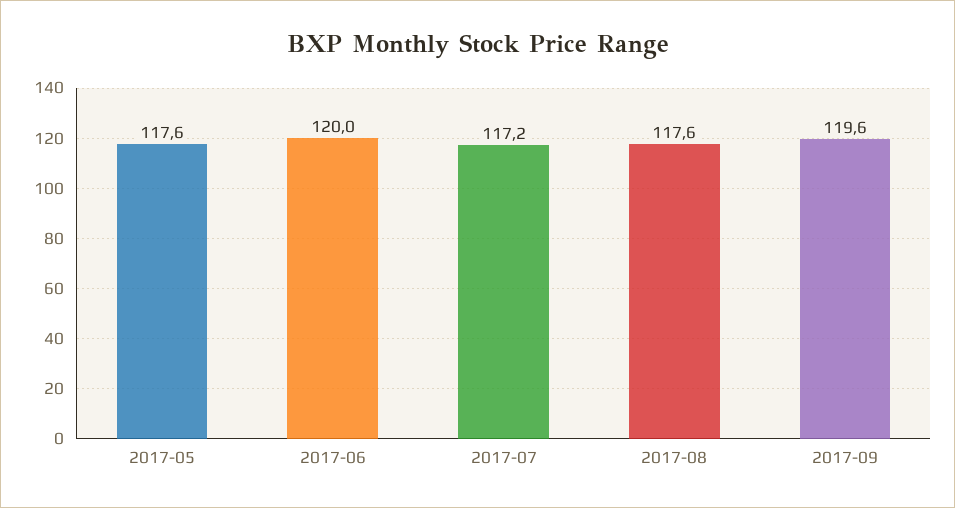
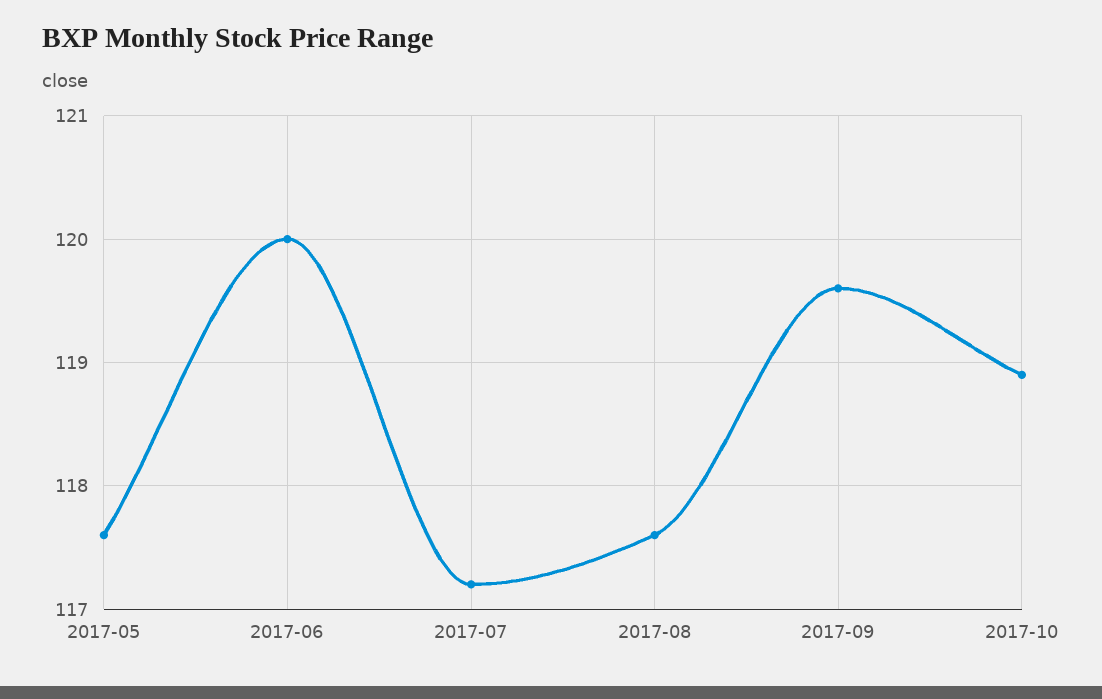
2017-10: none -> 118.9

